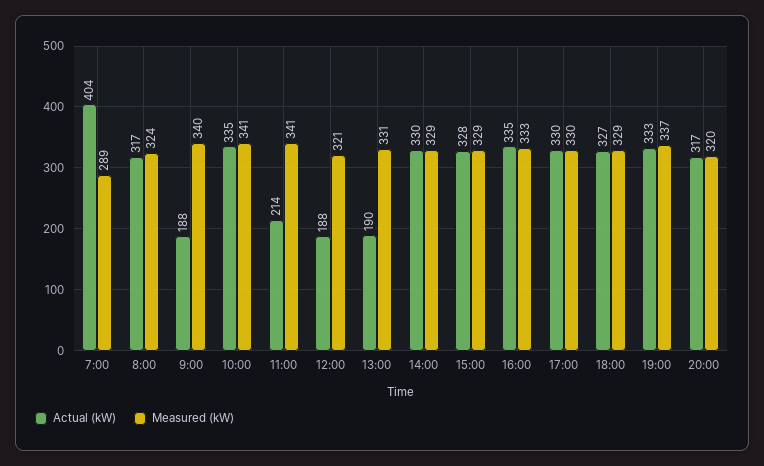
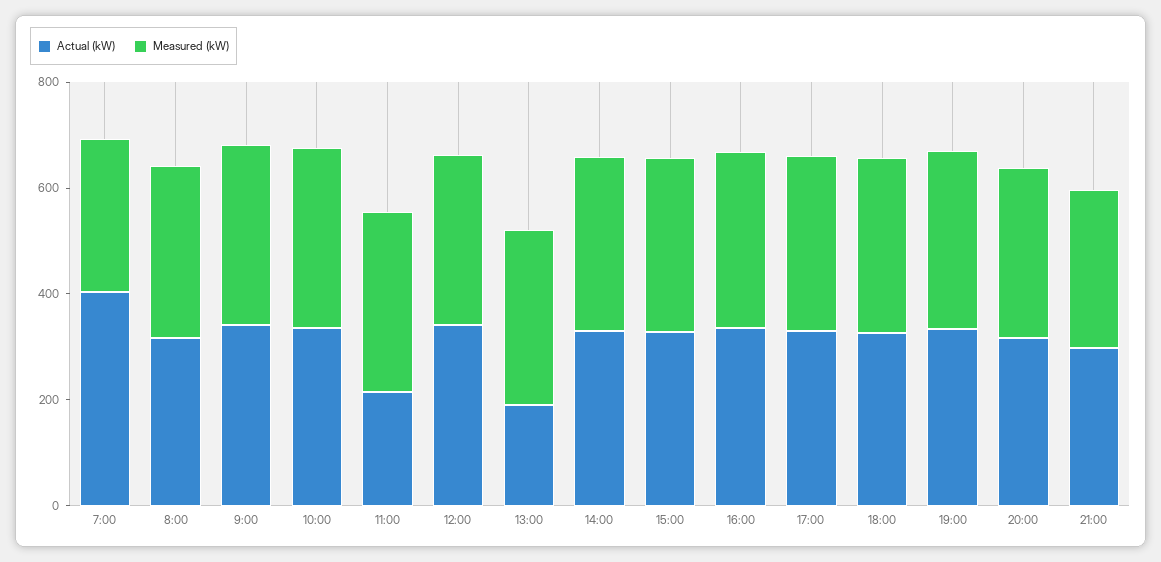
Actual (kW), 9:00: 188 -> 350
Actual (kW), 12:00: 188 -> 350
Actual (kW), 21:00: none -> 300
Measured (kW), 21:00: none -> 300

